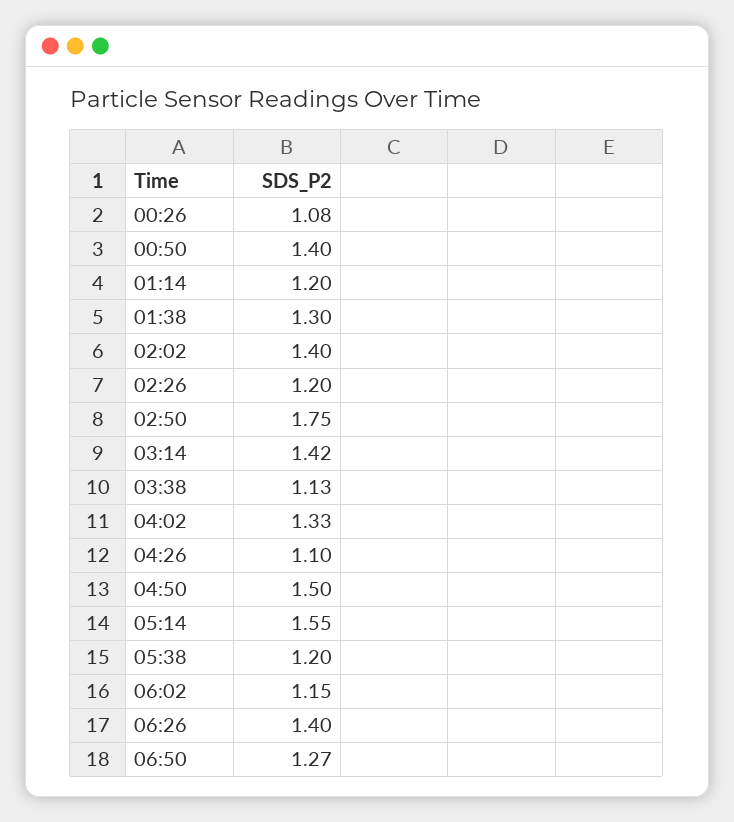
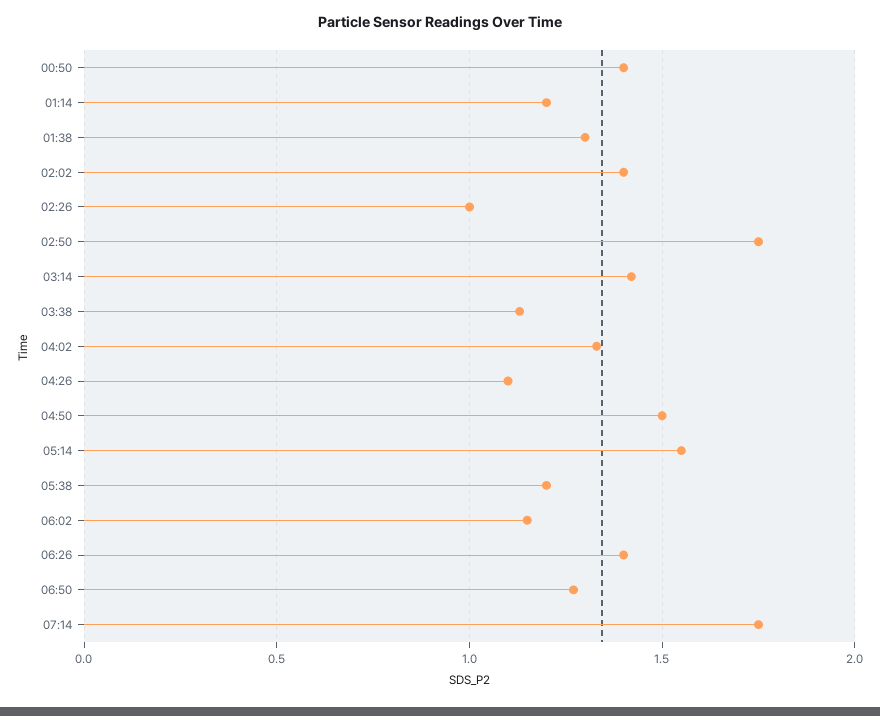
00:26: 1.08 -> none
02:26: 1.2 -> 1
07:14: none -> 1.75

